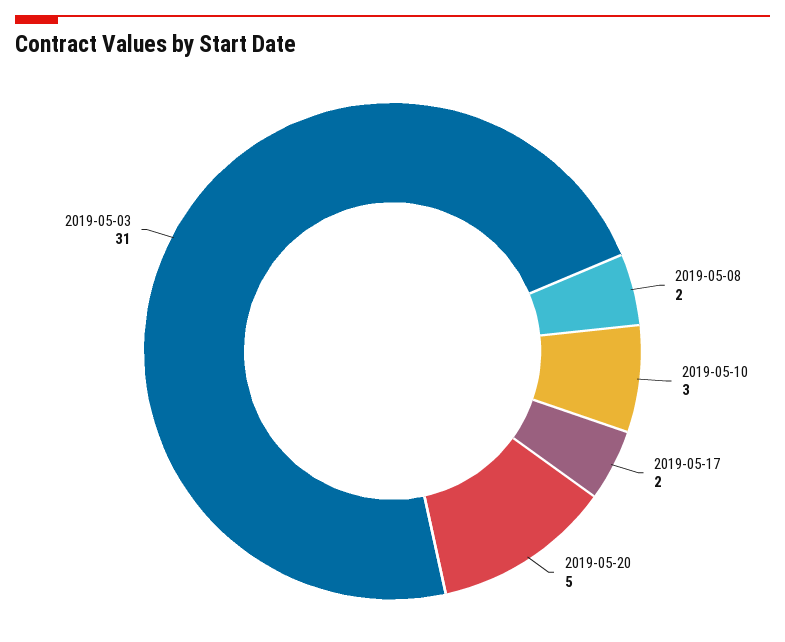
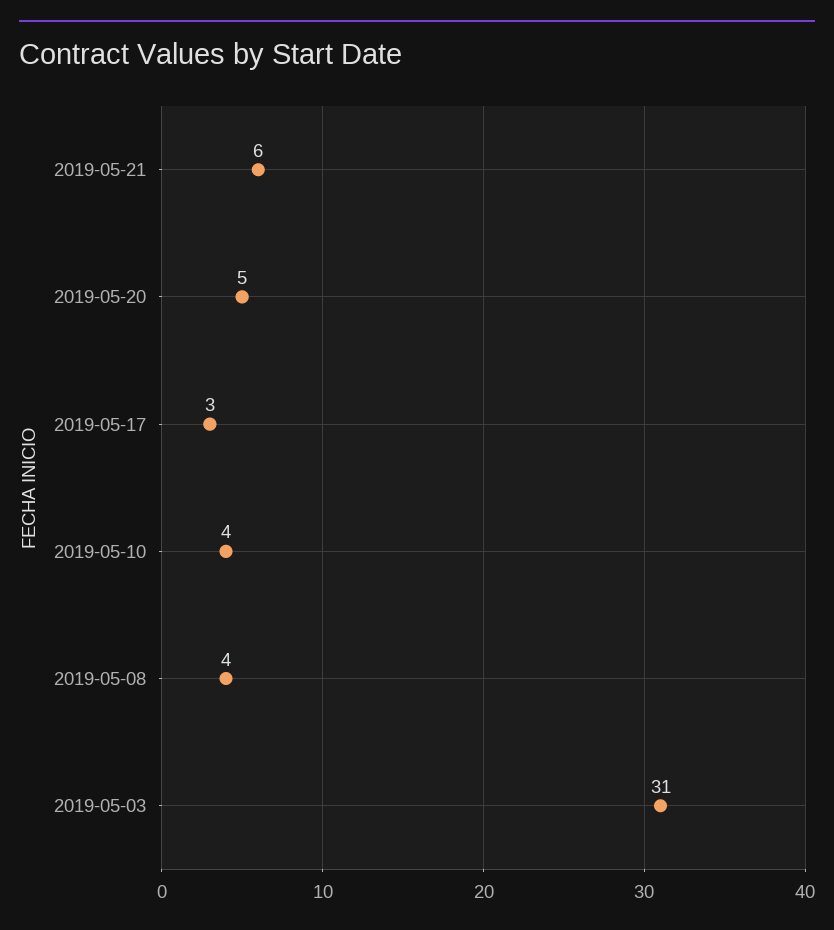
2019-05-08: 2 -> 4
2019-05-10: 3 -> 4
2019-05-17: 2 -> 3
2019-05-21: none -> 6

